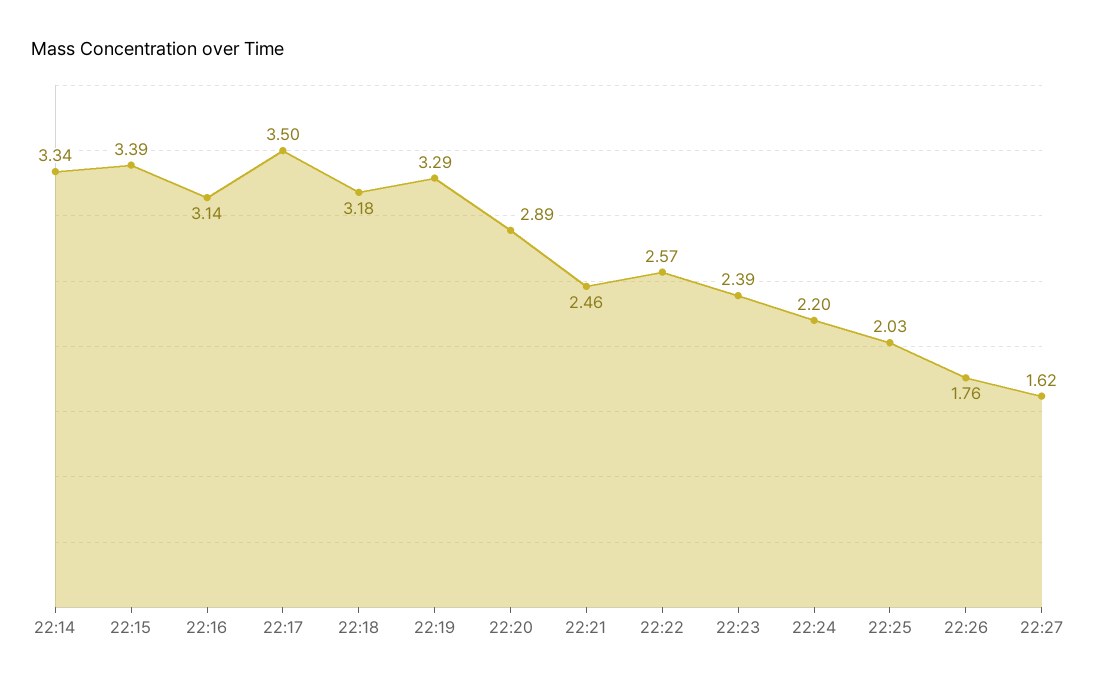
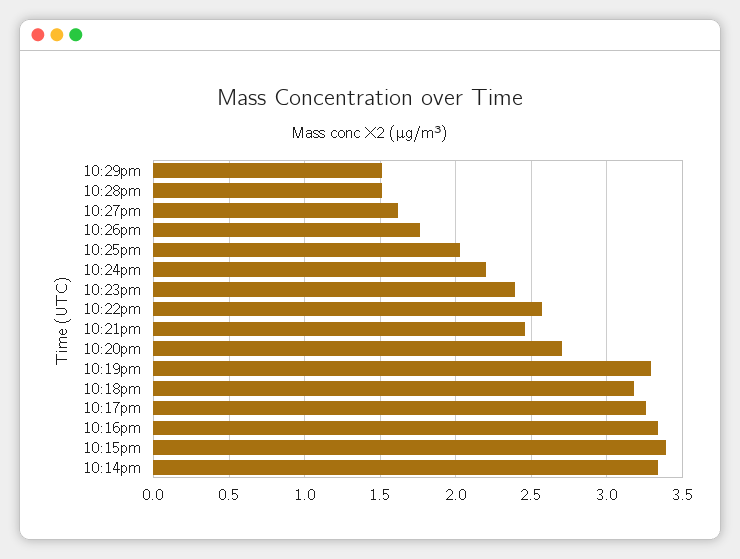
22:16: 3.14 -> 3.35
22:17: 3.5 -> 3.25
22:20: 2.89 -> 2.7
10:29pm: none -> 1.5
10:28pm: none -> 1.5

